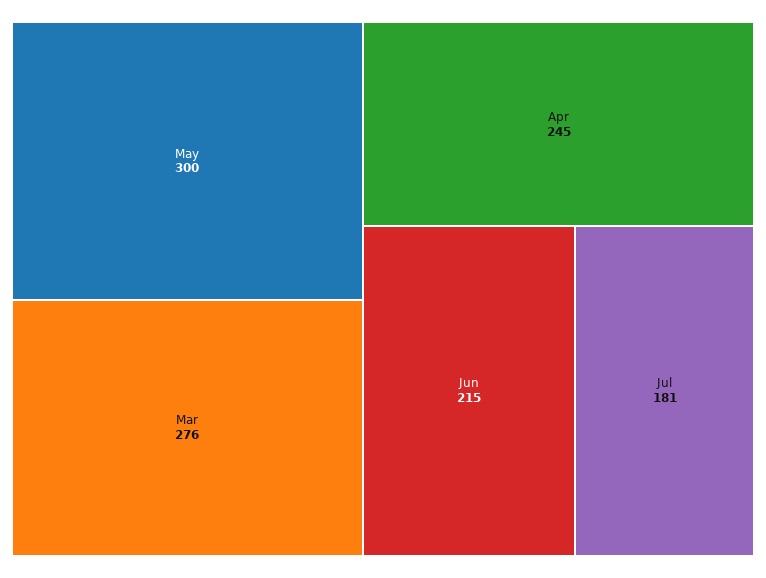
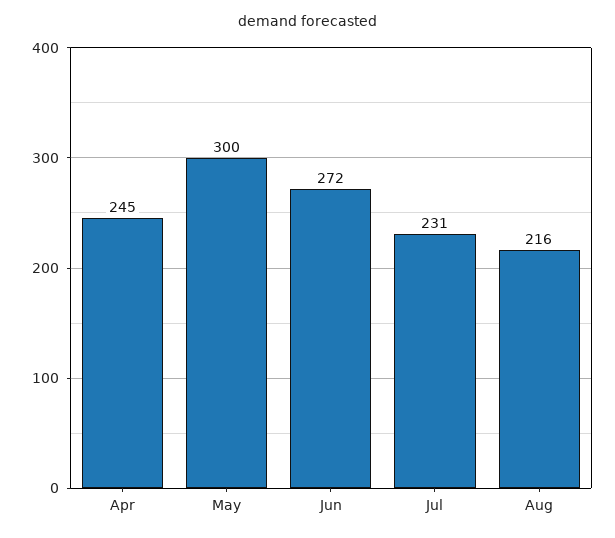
Mar: 276 -> none
Jun: 215 -> 272
Jul: 181 -> 231
Aug: none -> 216

